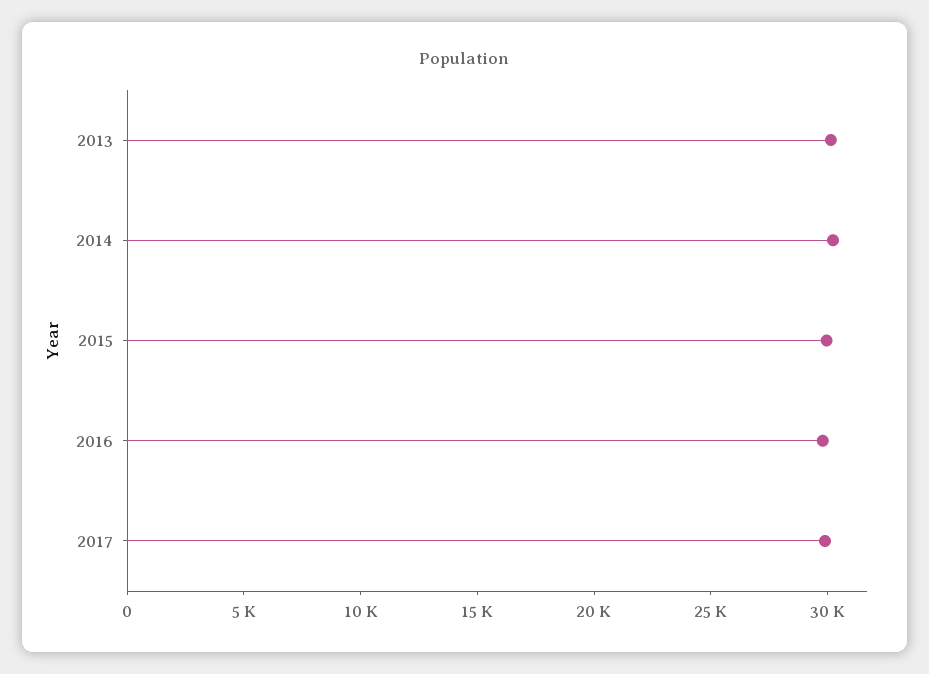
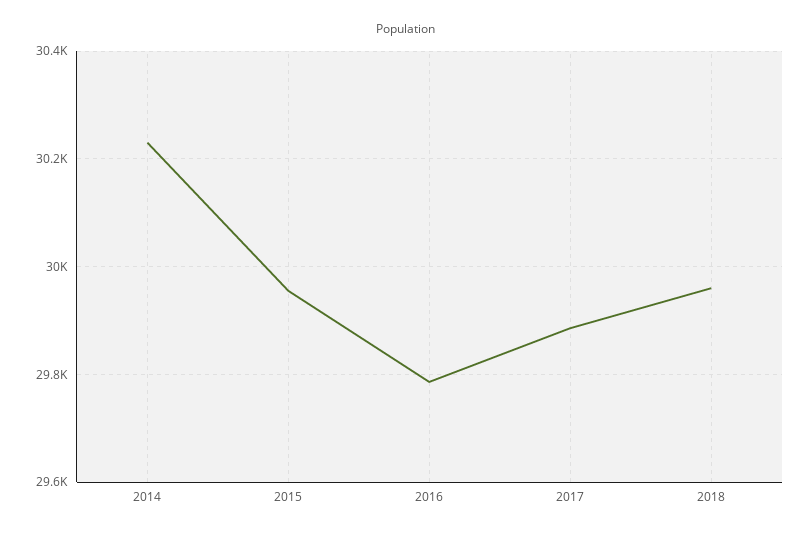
2013: 30000 -> none
2018: none -> 29960

